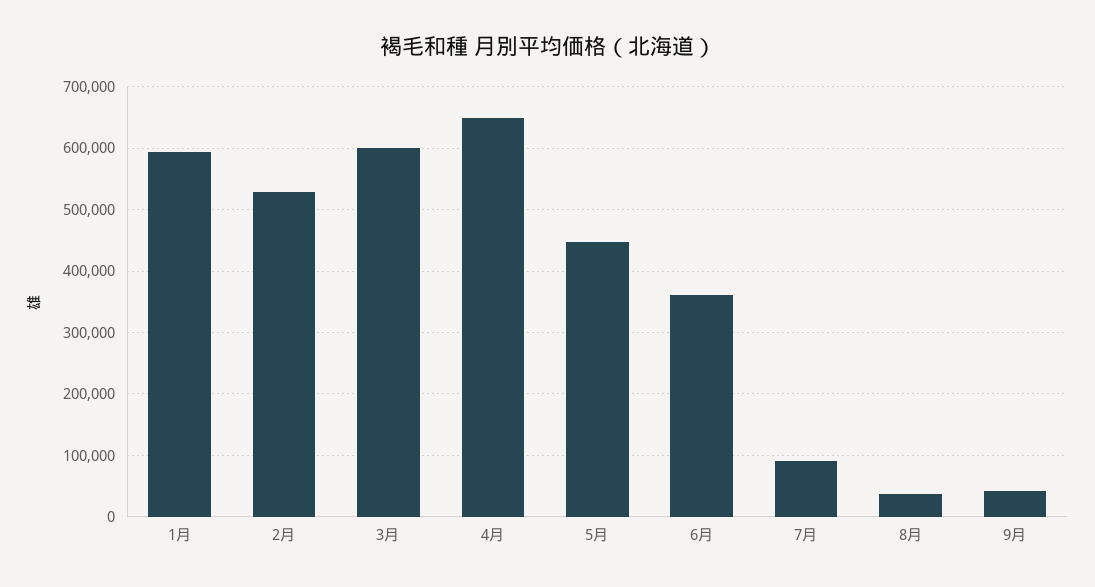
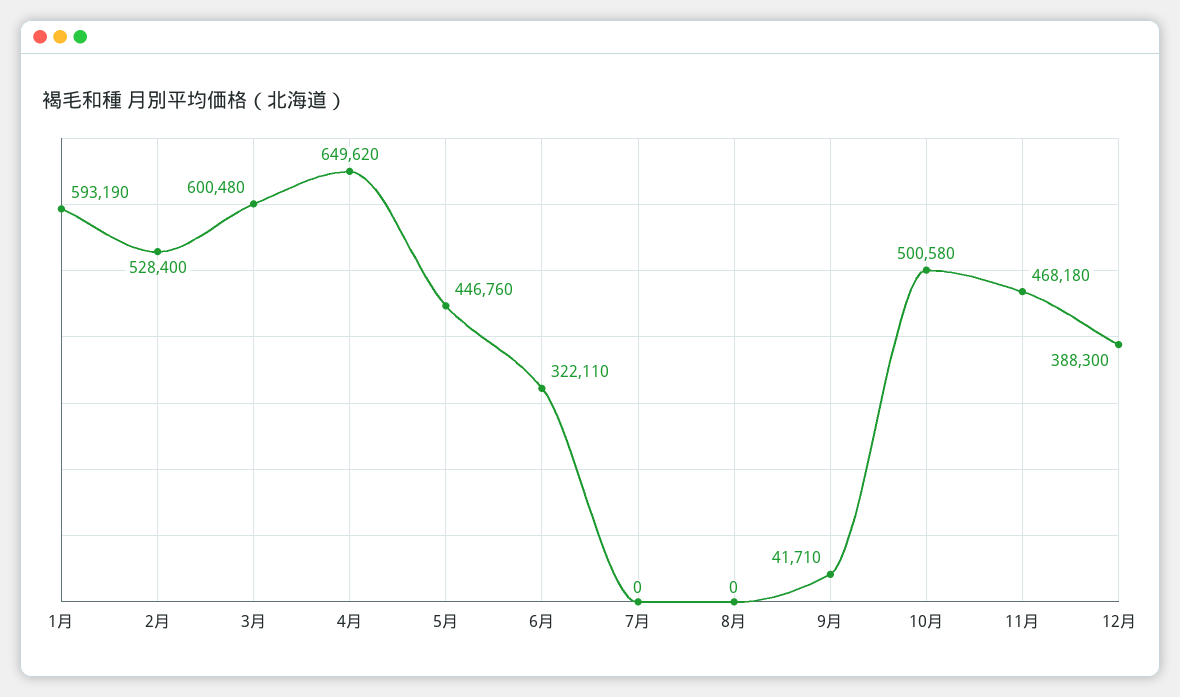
6月: 360000 -> 322110
7月: 90000 -> 0
8月: 40000 -> 0
10月: none -> 500580
11月: none -> 468180
12月: none -> 388300

